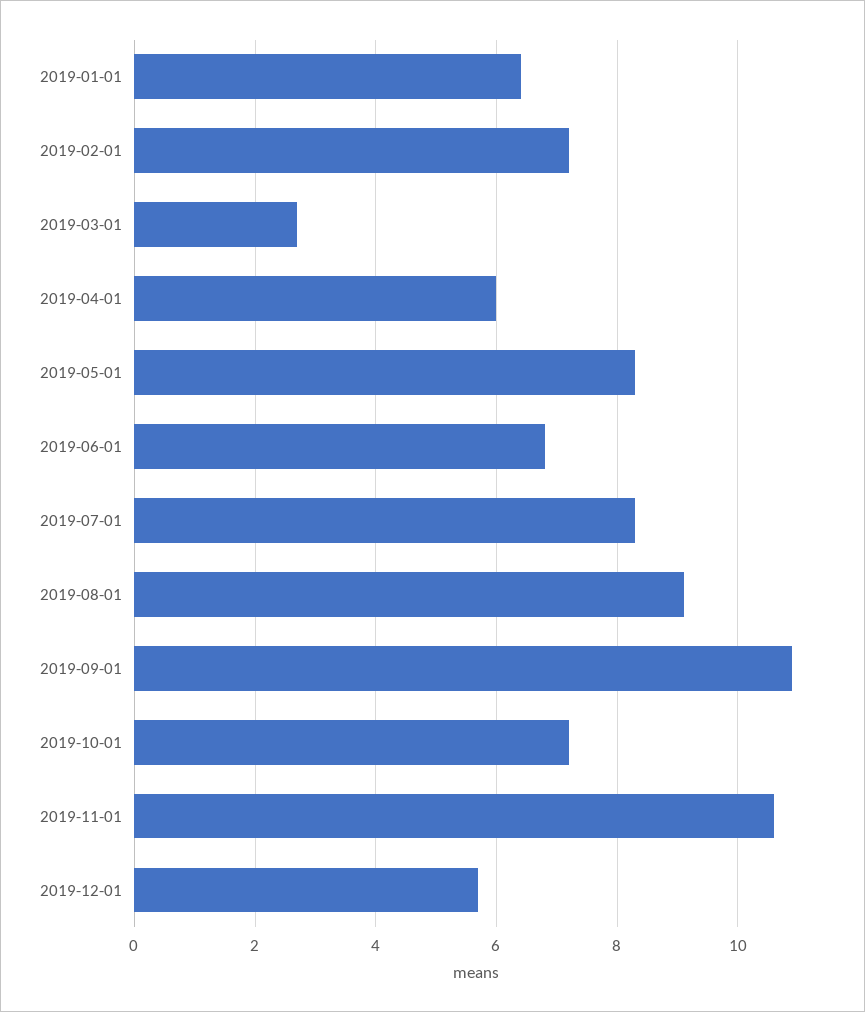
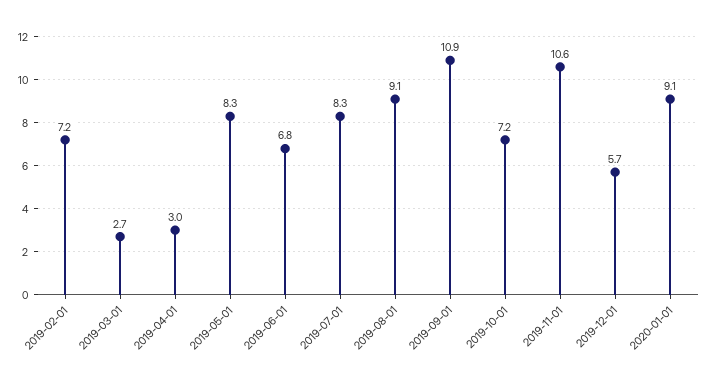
2019-01-01: 6.5 -> none
2019-04-01: 6 -> 3
2020-01-01: none -> 9.1

